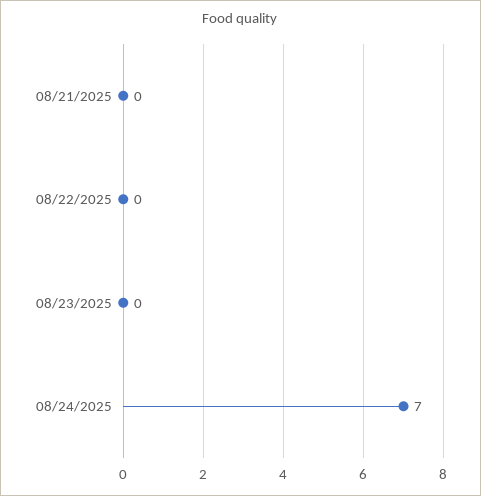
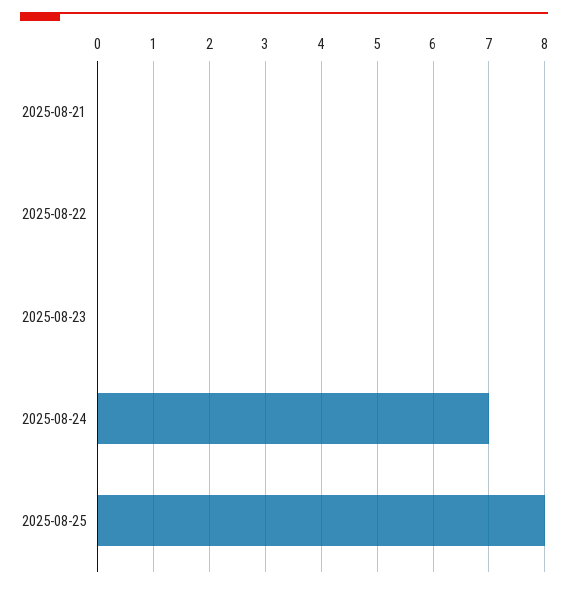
2025-08-25: none -> 8

